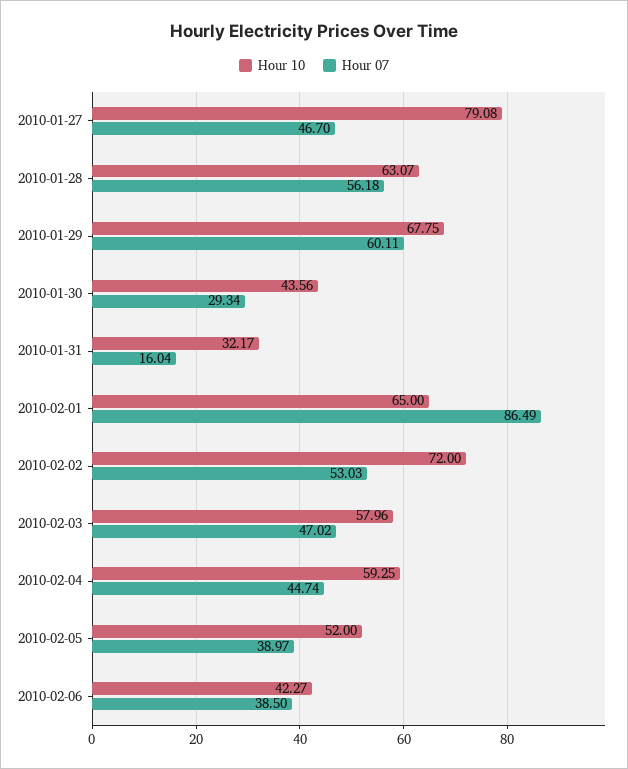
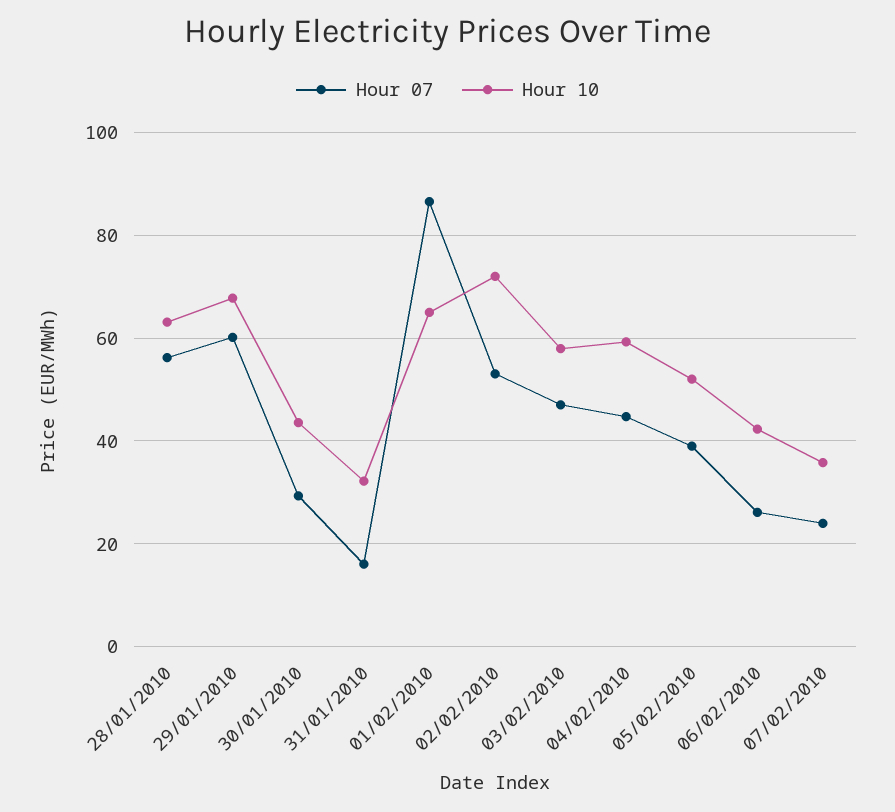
Hour 10, 2010-01-27: 79.08 -> none
Hour 07, 2010-01-27: 46.7 -> none
Hour 07, 2010-02-06: 38.5 -> 26
Hour 07, 07/02/2010: none -> 24
Hour 10, 07/02/2010: none -> 36

